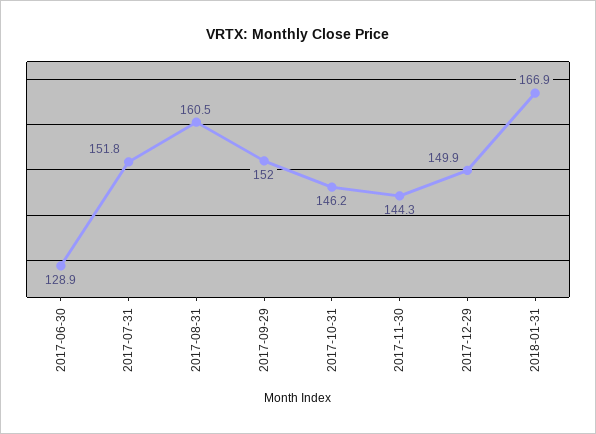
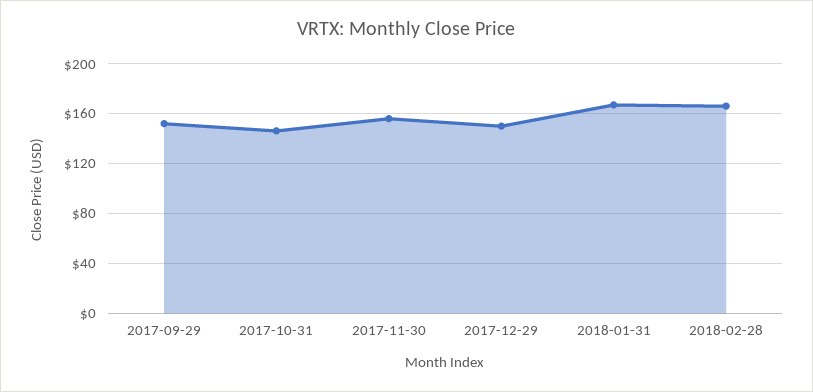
2017-06-30: 128.9 -> none
2017-07-31: 151.8 -> none
2017-08-31: 160.5 -> none
2017-11-30: 144.3 -> 155
2018-02-28: none -> 165

